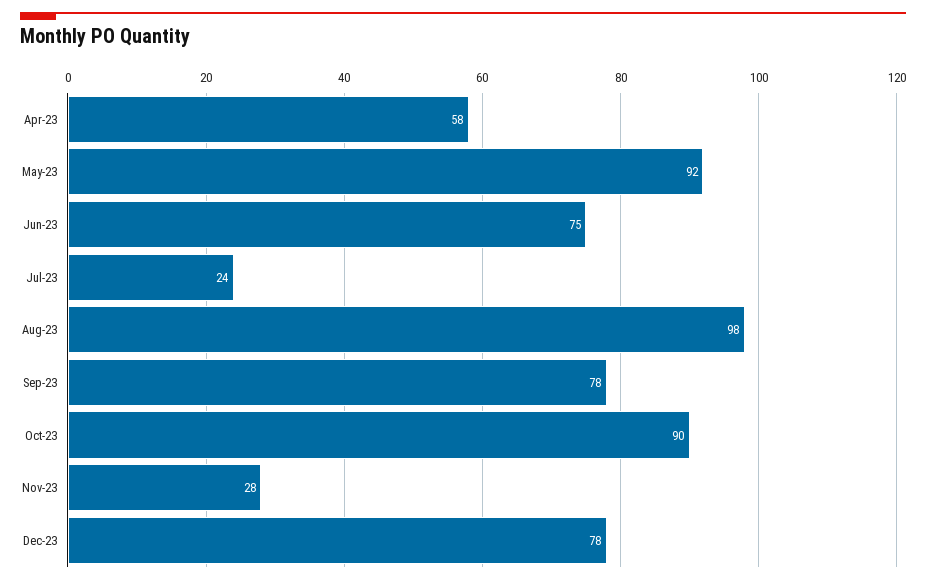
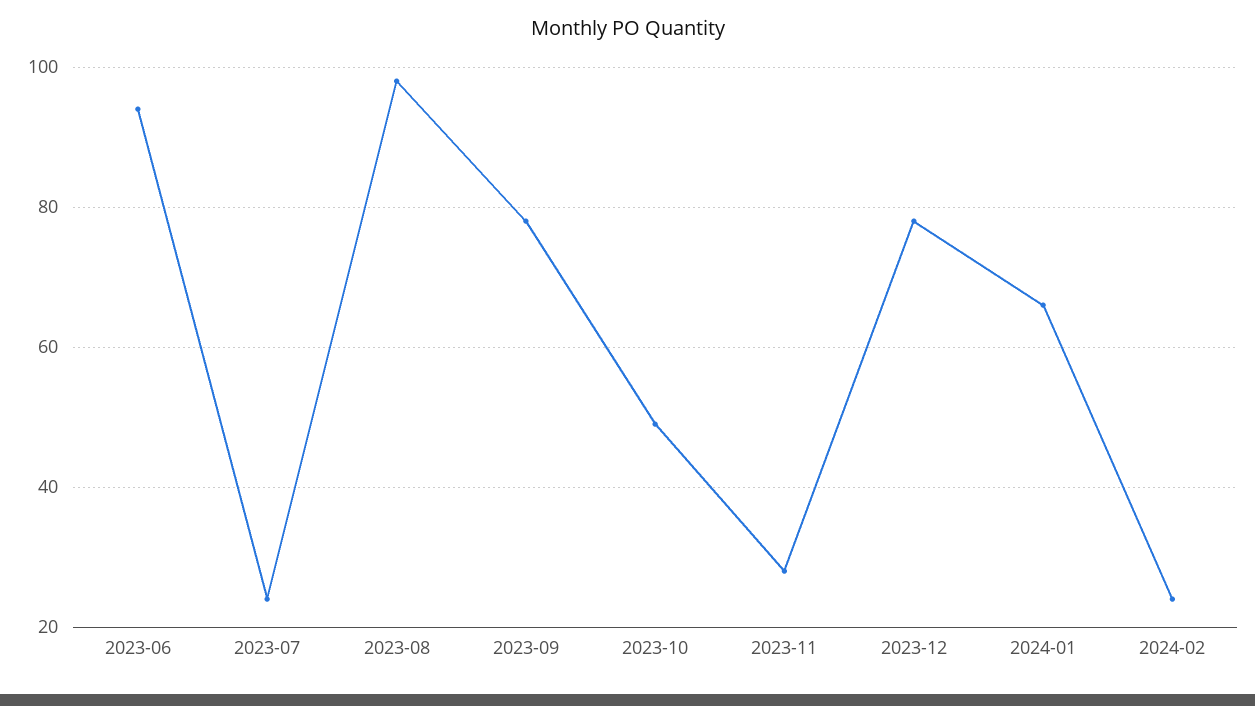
Apr-23: 58 -> none
May-23: 92 -> none
Jun-23: 75 -> 95
Oct-23: 90 -> 50
2024-01: none -> 65
2024-02: none -> 25

